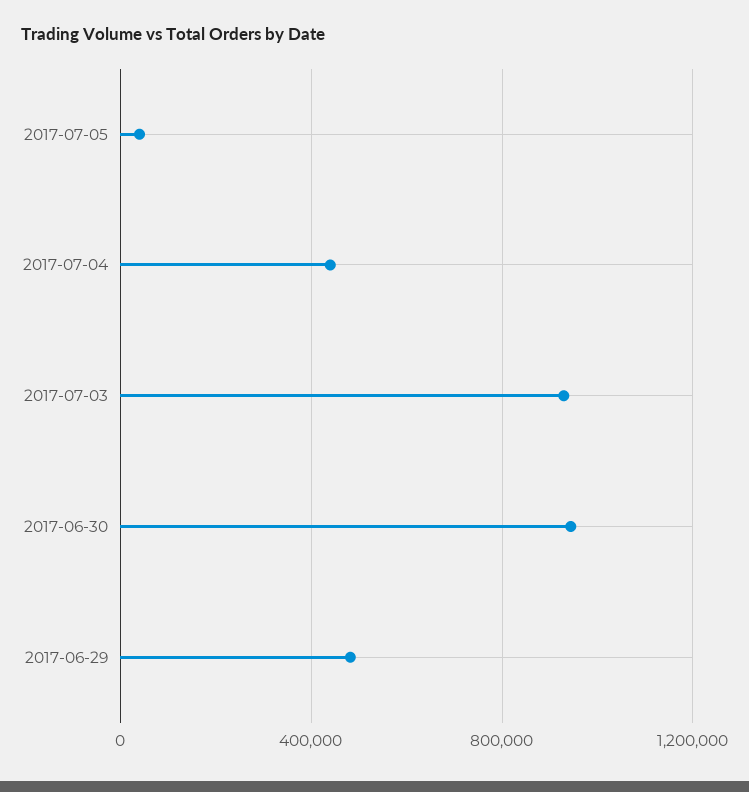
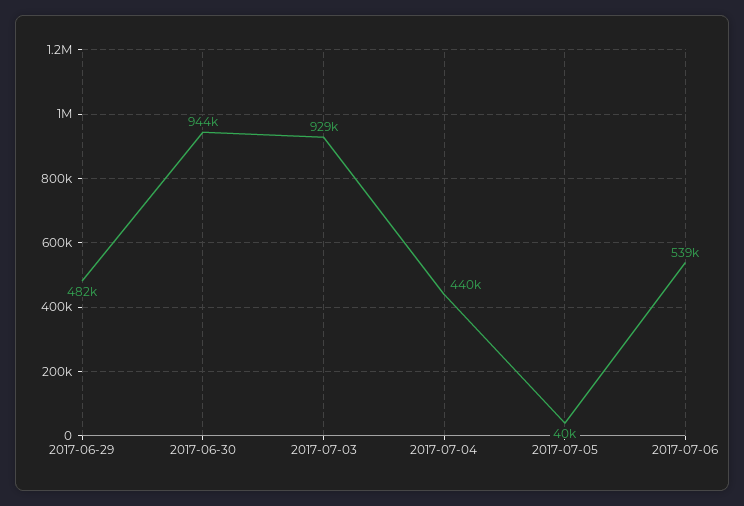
2017-07-06: none -> 539000

